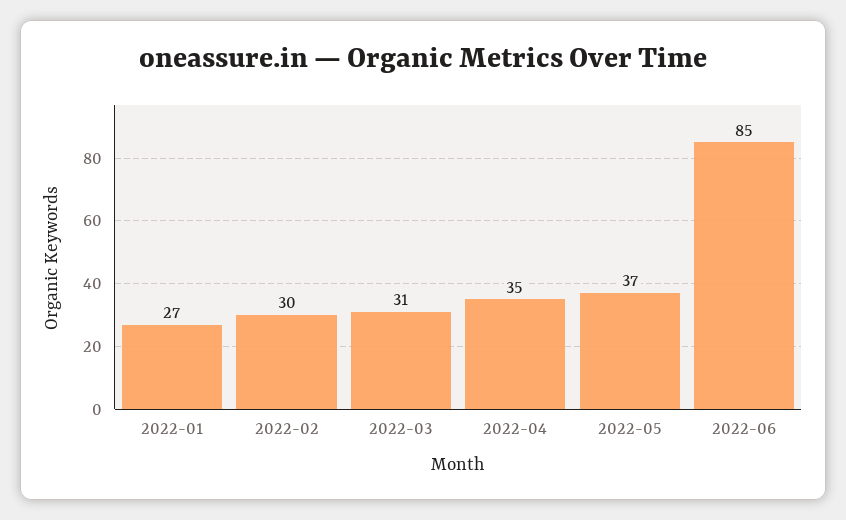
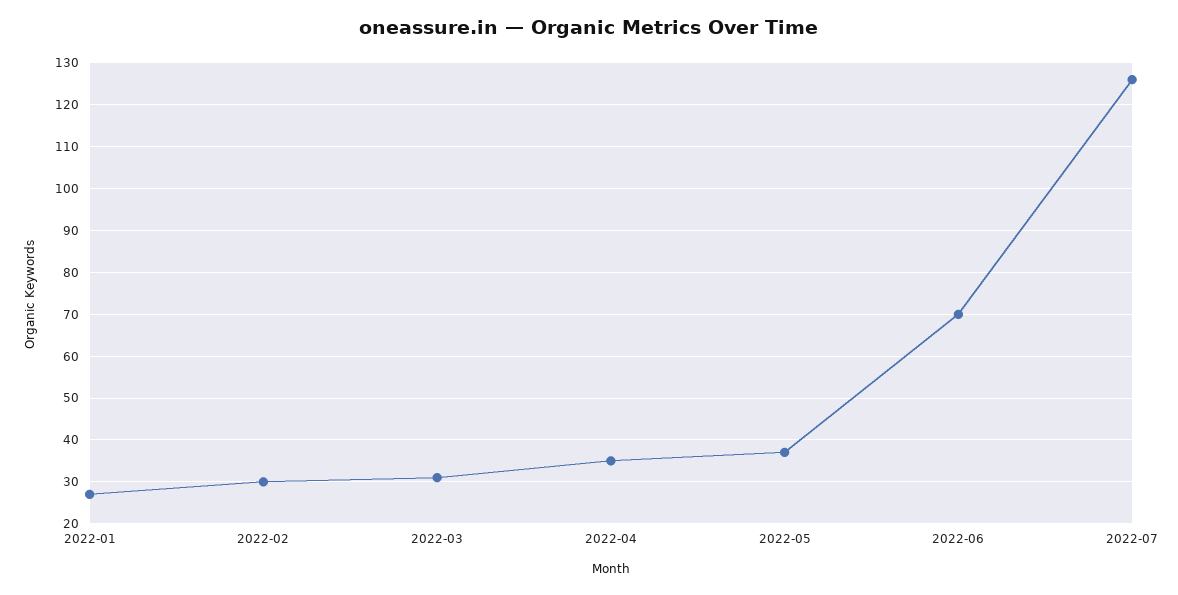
2022-06: 85 -> 70
2022-07: none -> 125

